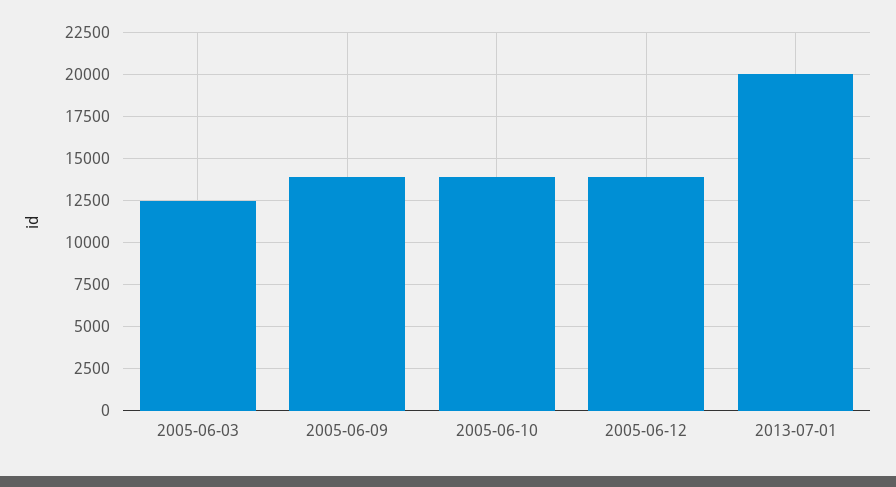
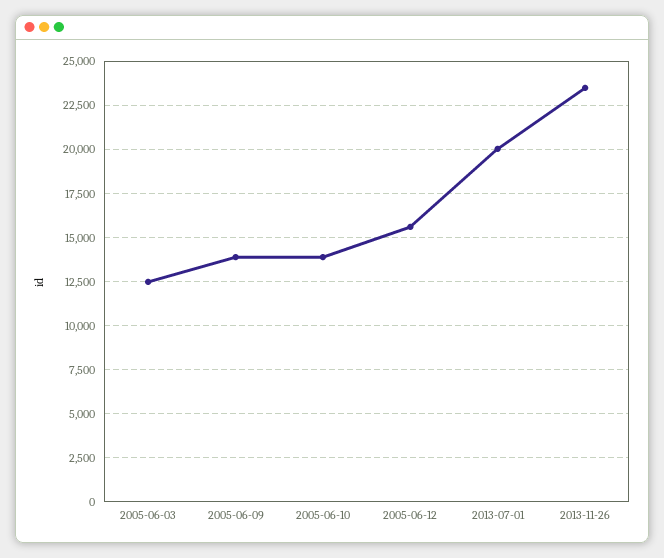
2005-06-12: 14000 -> 15500
2013-11-26: none -> 23500

